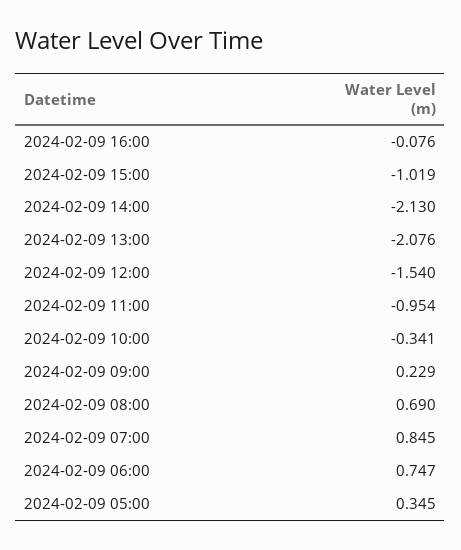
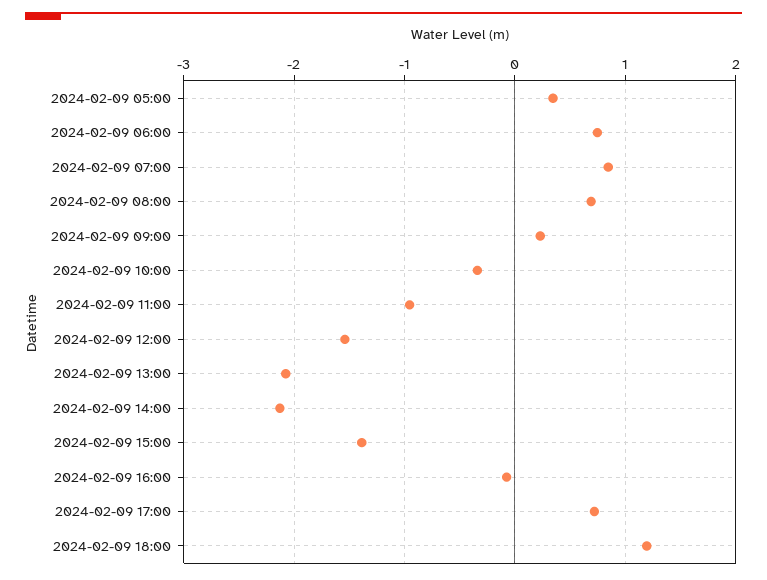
2024-02-09 15:00: -1.019 -> -1.4
2024-02-09 17:00: none -> 0.7
2024-02-09 18:00: none -> 1.2

